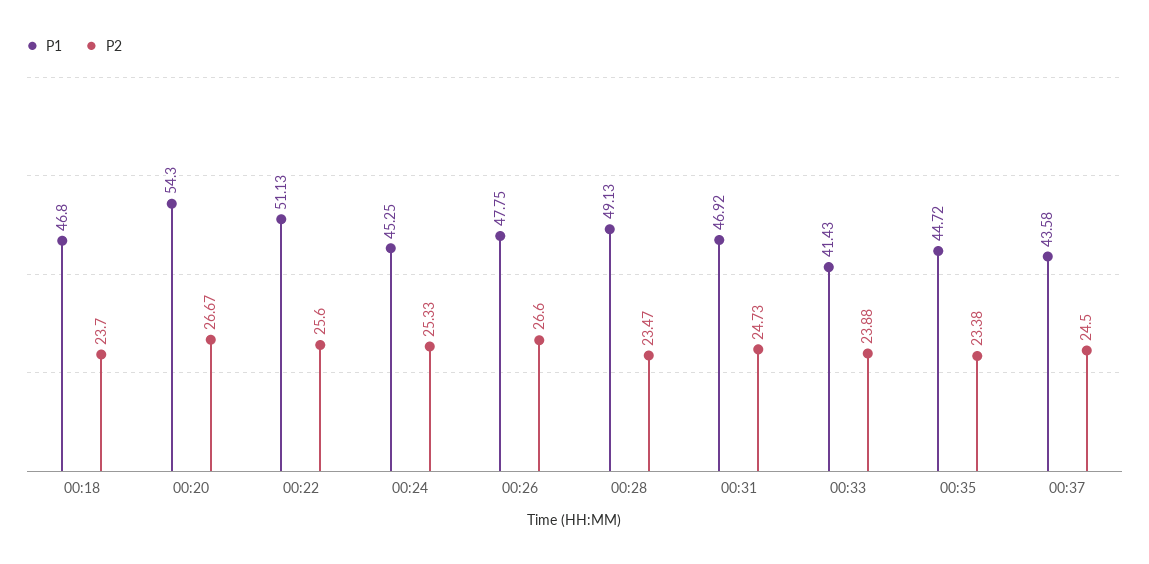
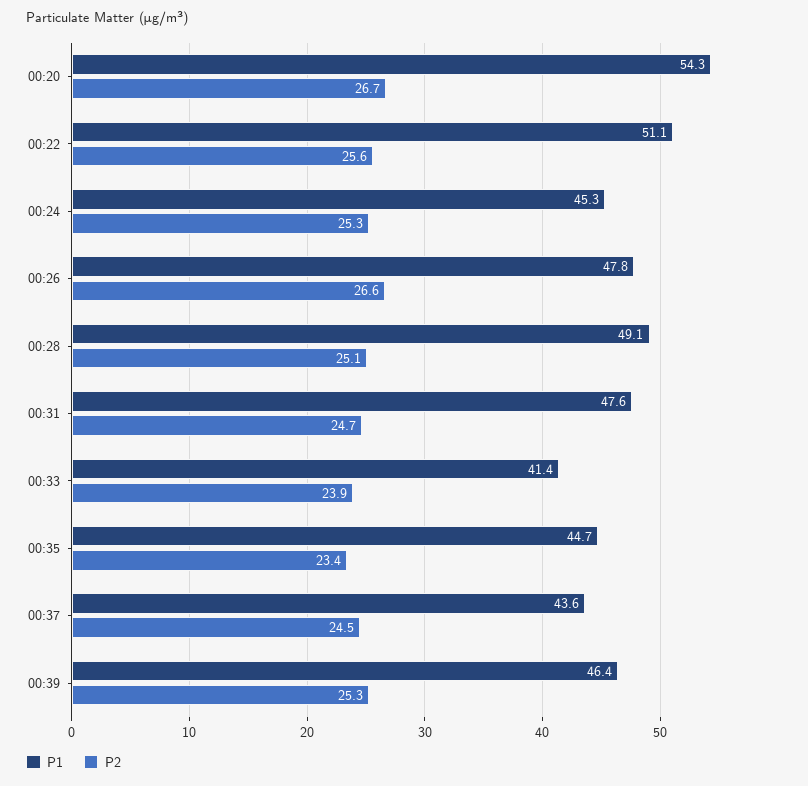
P1, 00:18: 46.8 -> none
P2, 00:18: 23.7 -> none
P2, 00:28: 23.47 -> 25.1
P1, 00:31: 46.92 -> 47.6
P1, 00:39: none -> 46.4
P2, 00:39: none -> 25.3

